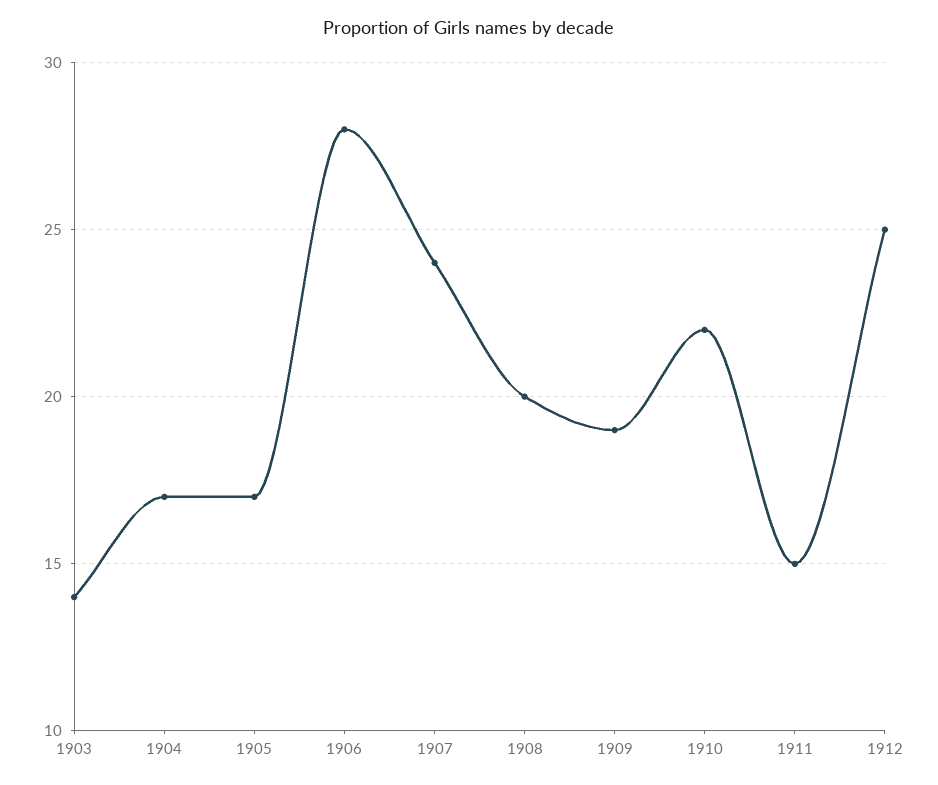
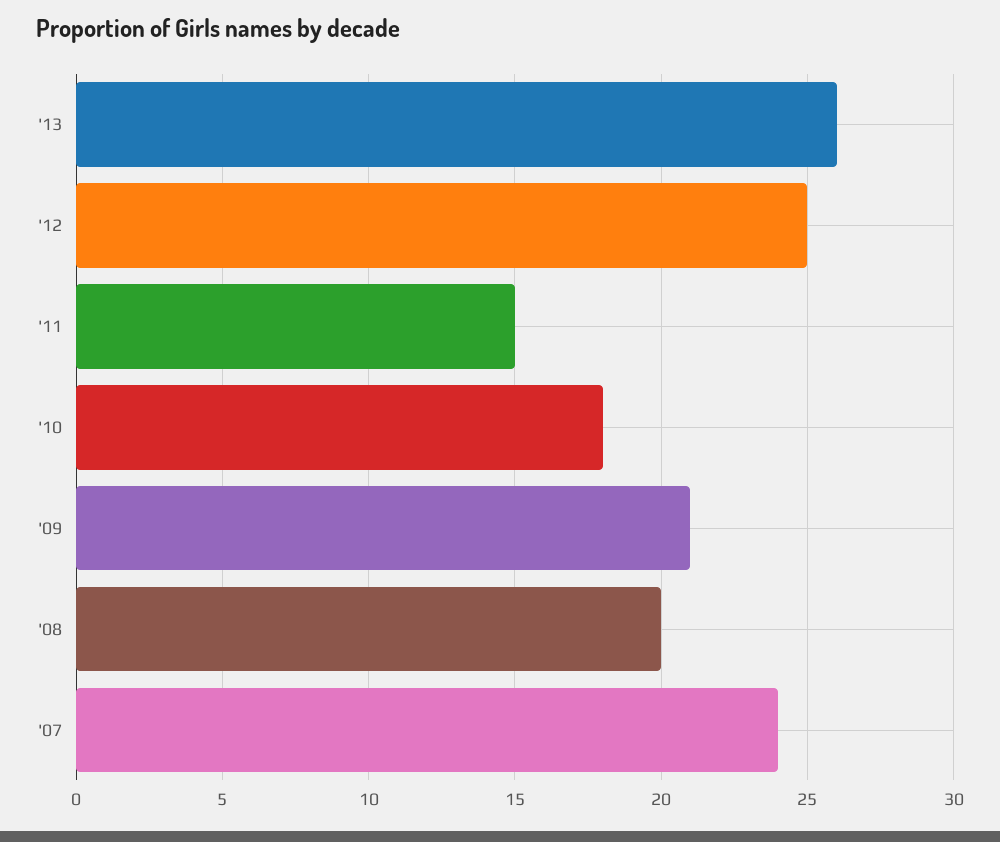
1903: 14 -> none
1904: 17 -> none
1905: 17 -> none
1906: 28 -> none
1909: 19 -> 21
1910: 22 -> 18
'13: none -> 26

